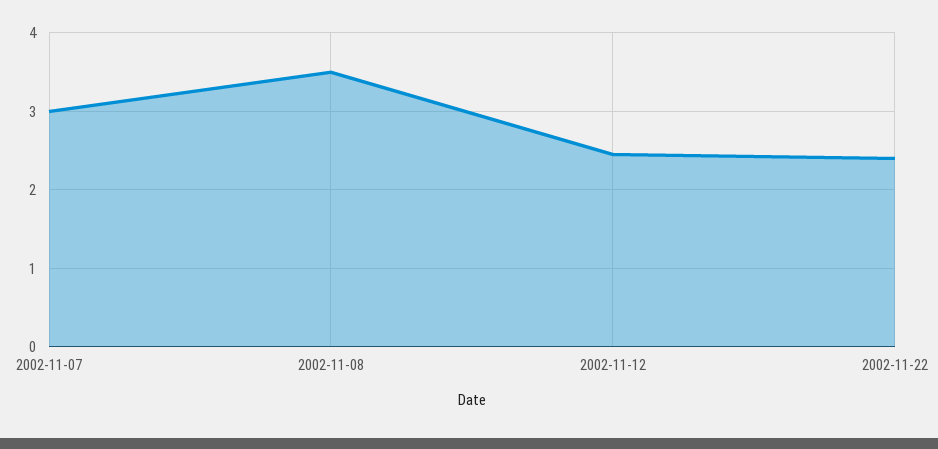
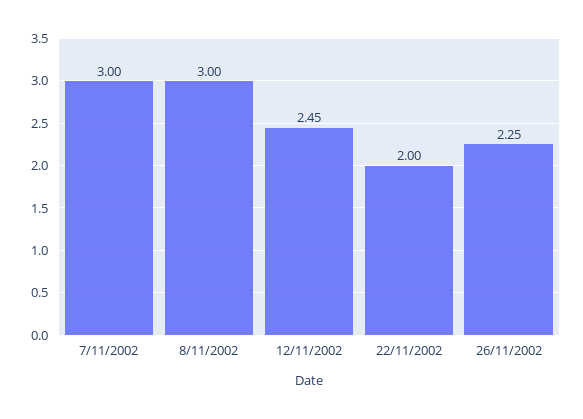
2002-11-08: 3.5 -> 3
2002-11-22: 2.4 -> 2
26/11/2002: none -> 2.25

